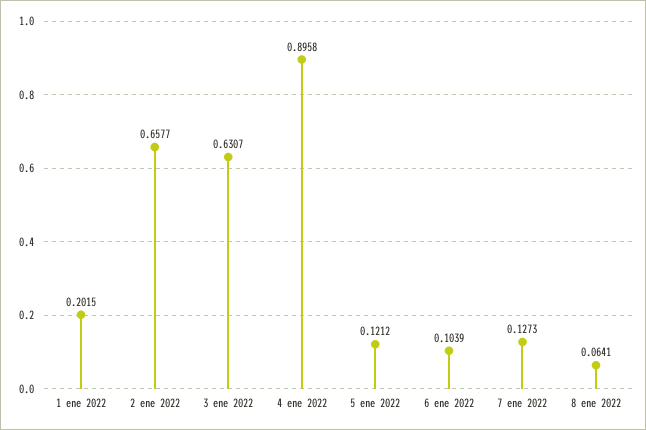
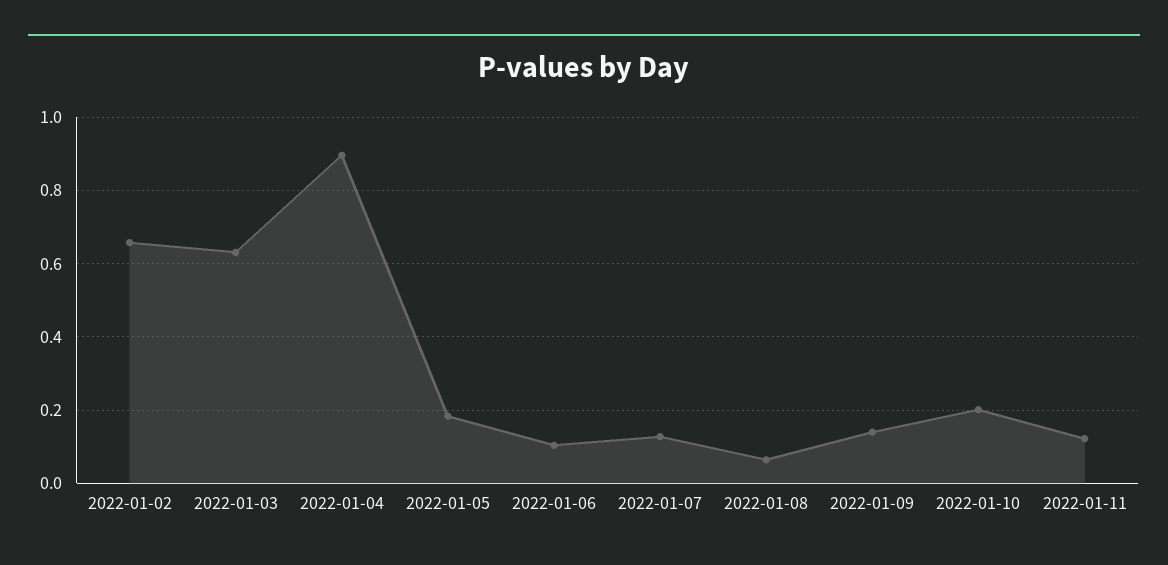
1 ene 2022: 0.2015 -> none
5 ene 2022: 0.1212 -> 0.18
2022-01-09: none -> 0.14
2022-01-10: none -> 0.2
2022-01-11: none -> 0.12

